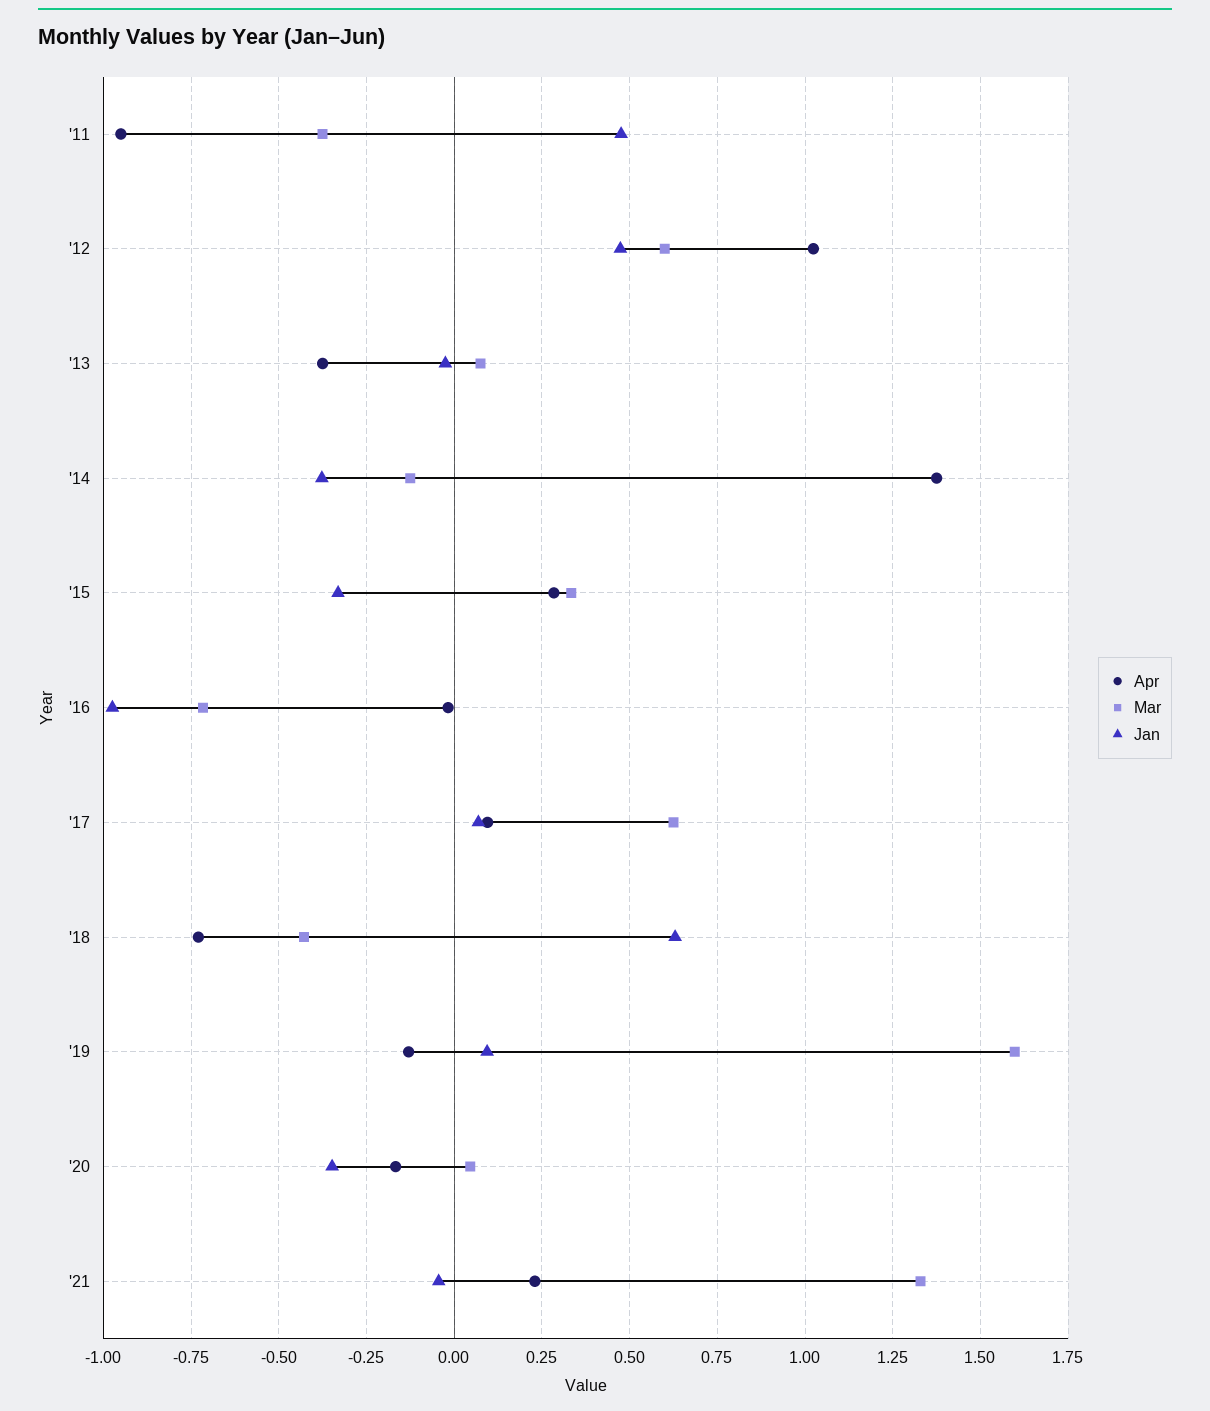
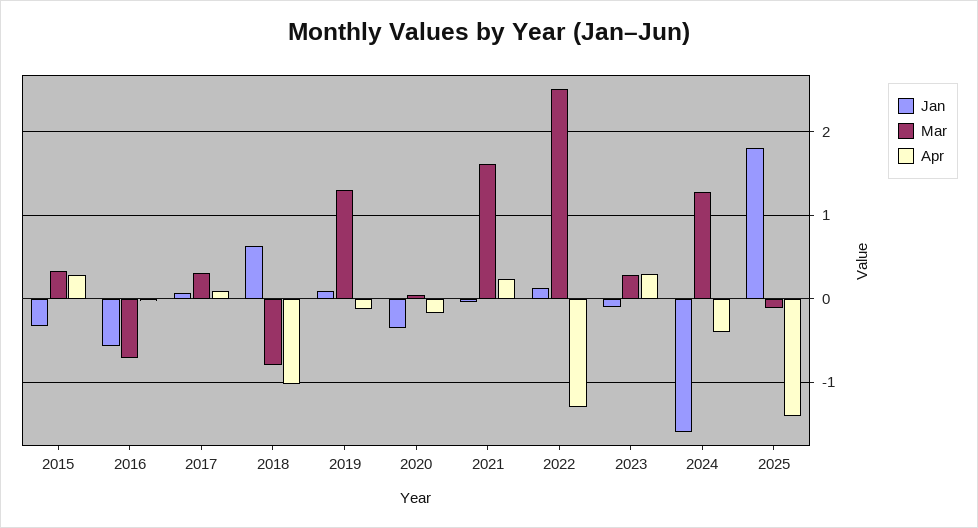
Apr, '11: -0.95 -> none
Mar, '11: -0.375 -> none
Jan, '11: 0.475 -> none
Apr, '12: 1.025 -> none
Mar, '12: 0.6 -> none
Jan, '12: 0.475 -> none
Apr, '13: -0.375 -> none
Mar, '13: 0.075 -> none
Jan, '13: -0.025 -> none
Apr, '14: 1.375 -> none
Mar, '14: -0.125 -> none
Jan, '14: -0.375 -> none
Jan, '16: -0.975 -> -0.6
Mar, '17: 0.625 -> 0.3
Apr, '18: -0.725 -> -1
Mar, '18: -0.425 -> -0.8
Mar, '19: 1.6 -> 1.3
Mar, '21: 1.325 -> 1.6
Jan, 2022: none -> 0.1
Mar, 2022: none -> 2.5
Apr, 2022: none -> -1.3
Jan, 2023: none -> -0.1
Mar, 2023: none -> 0.3
Apr, 2023: none -> 0.3
Jan, 2024: none -> -1.6
Mar, 2024: none -> 1.3
Apr, 2024: none -> -0.4
Jan, 2025: none -> 1.8
Mar, 2025: none -> -0.1
Apr, 2025: none -> -1.4

